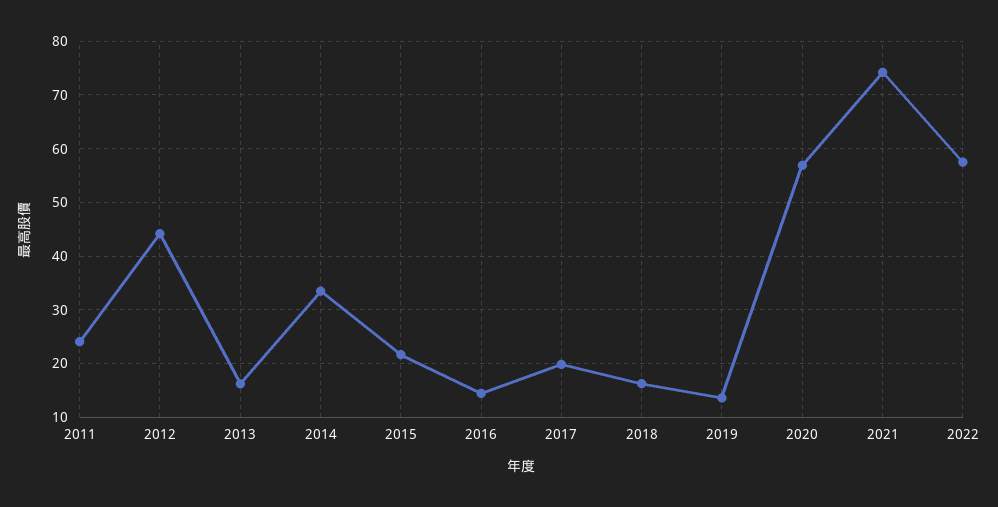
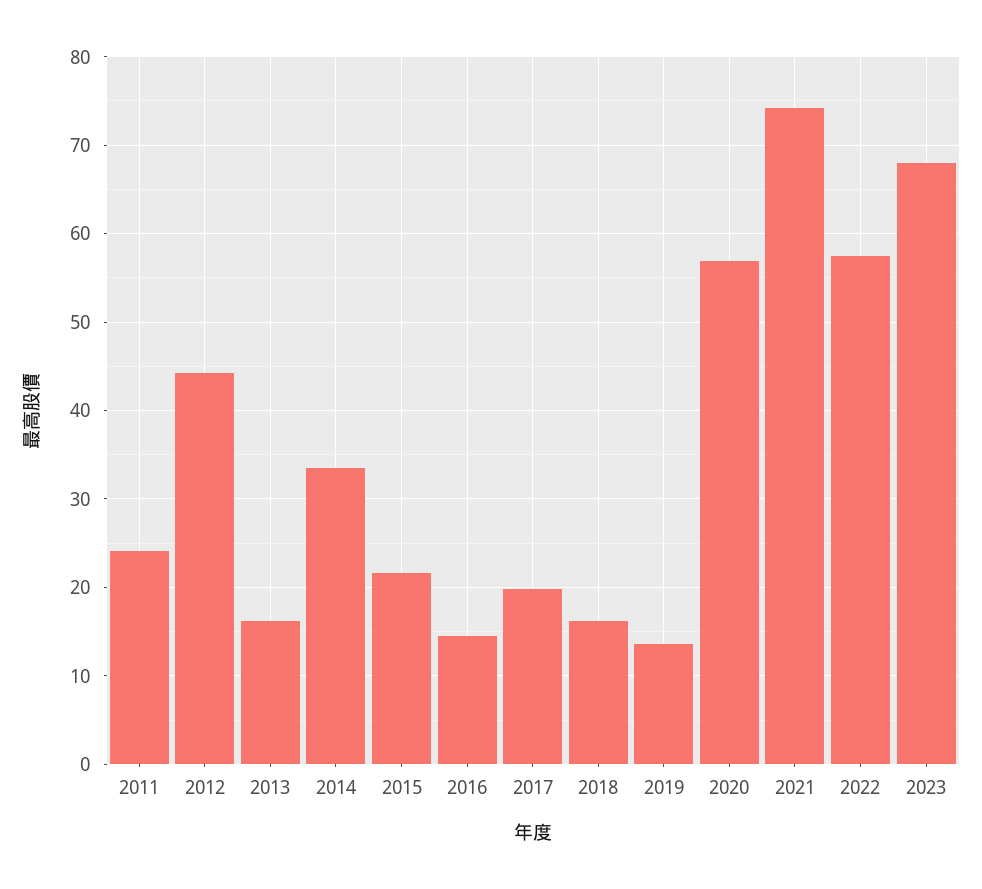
2023: none -> 68

